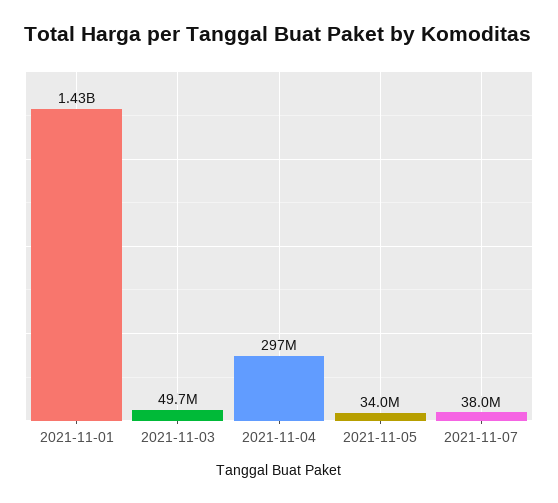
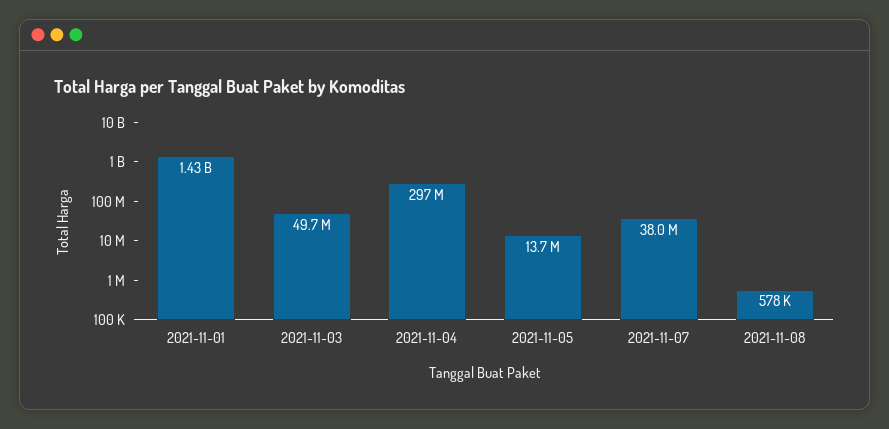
2021-11-05: 34000000 -> 13700000
2021-11-08: none -> 578000

